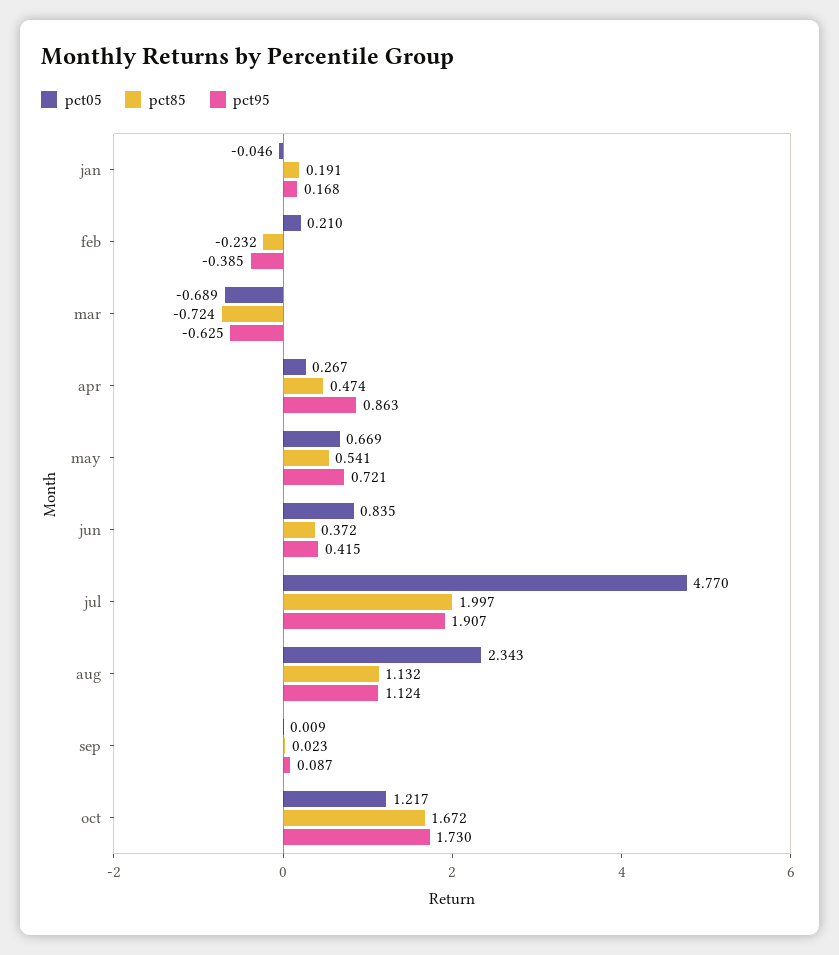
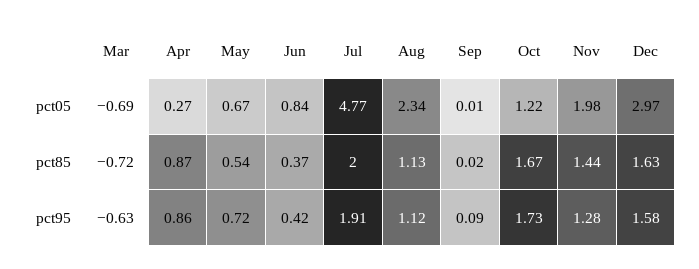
pct05, jan: -0.046 -> none
pct85, jan: 0.191 -> none
pct95, jan: 0.168 -> none
pct05, feb: 0.21 -> none
pct85, feb: -0.232 -> none
pct95, feb: -0.385 -> none
pct85, apr: 0.474 -> 0.87
pct05, Nov: none -> 1.98
pct05, Dec: none -> 2.97
pct85, Nov: none -> 1.44
pct85, Dec: none -> 1.63
pct95, Nov: none -> 1.28
pct95, Dec: none -> 1.58

